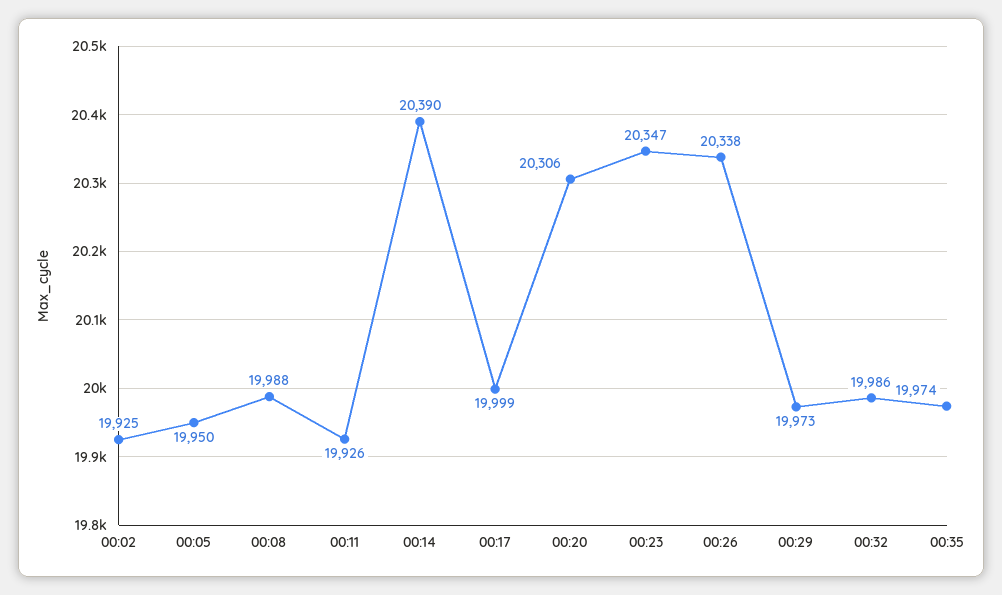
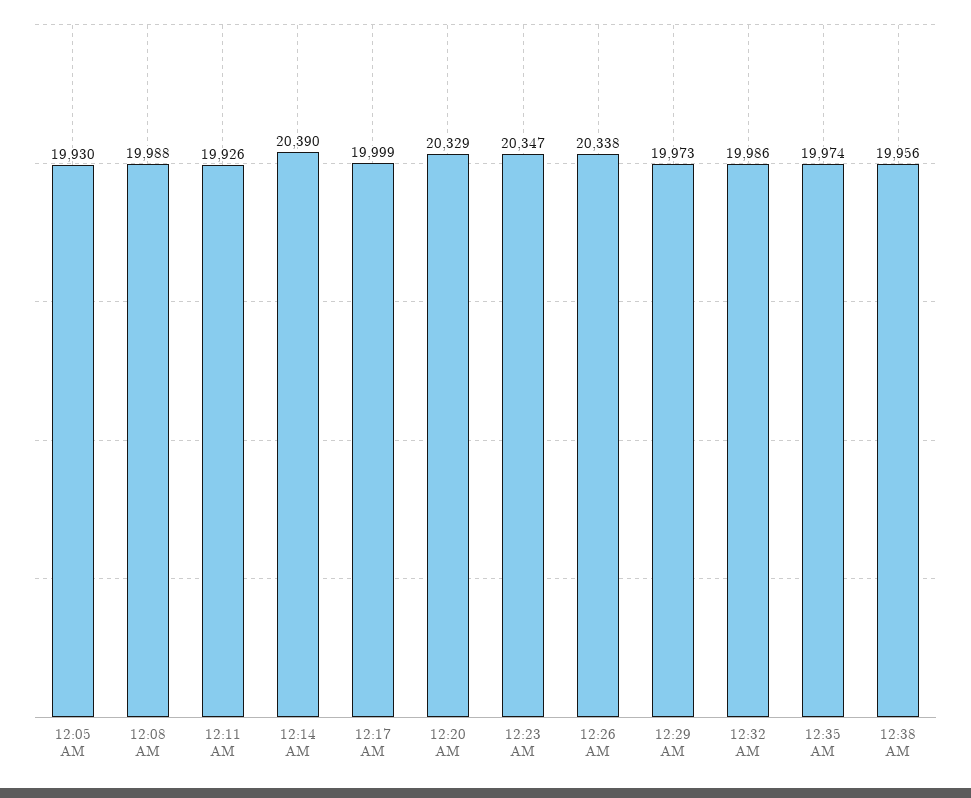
00:02: 19925 -> none
00:05: 19950 -> 19930
00:20: 20306 -> 20329
12:38 AM: none -> 19956

